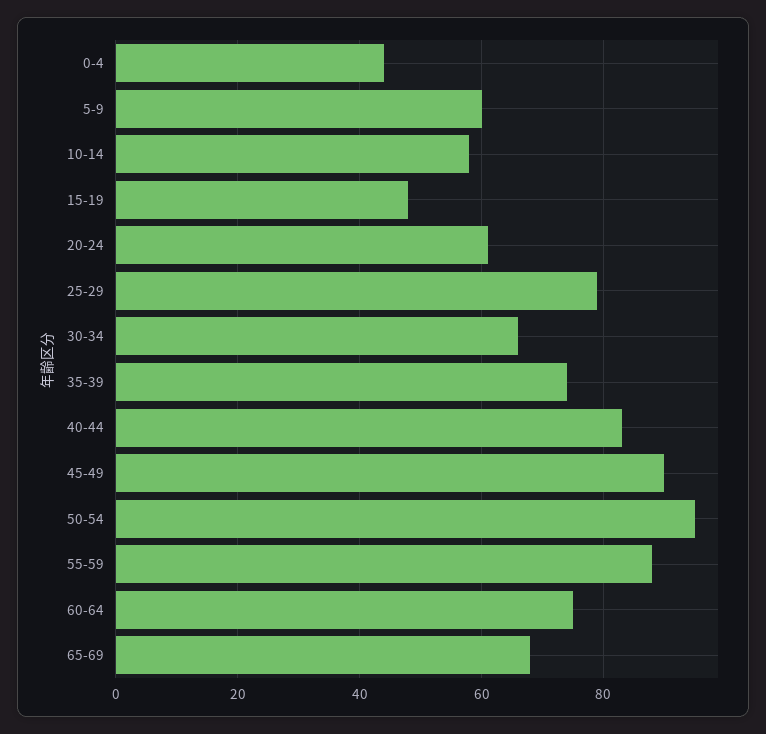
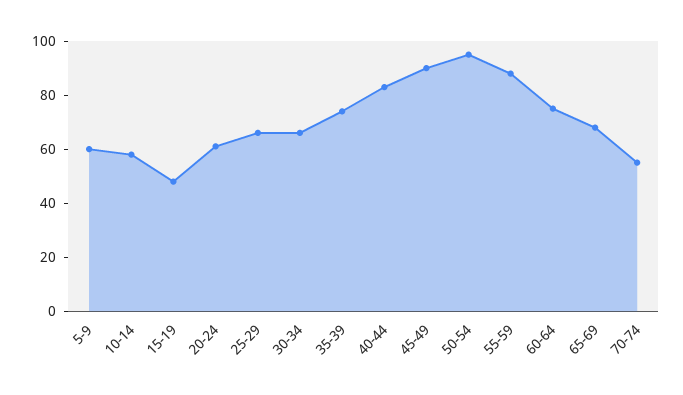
0-4: 45 -> none
25-29: 80 -> 65
70-74: none -> 55

